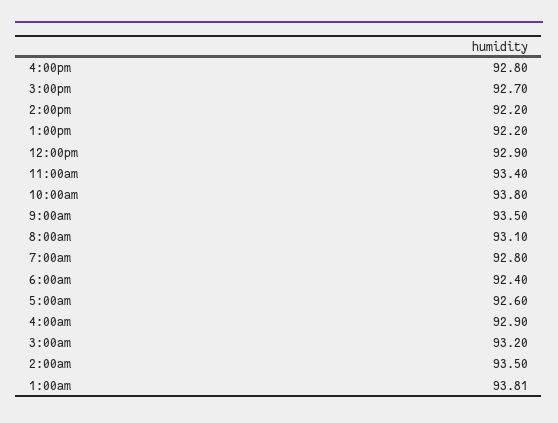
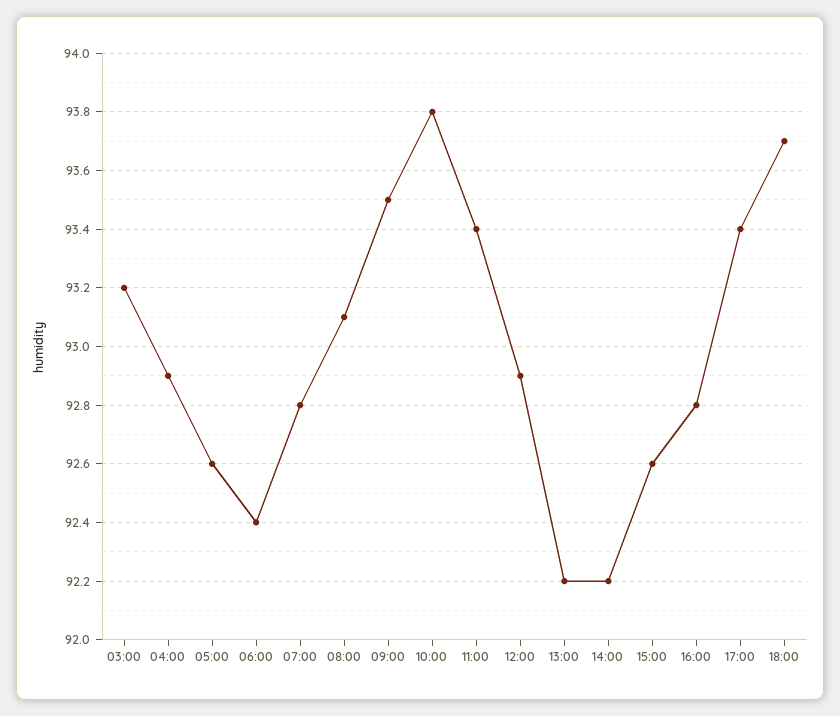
3:00pm: 92.7 -> 92.6
2:00am: 93.5 -> none
1:00am: 93.81 -> none
17:00: none -> 93.4
18:00: none -> 93.7

